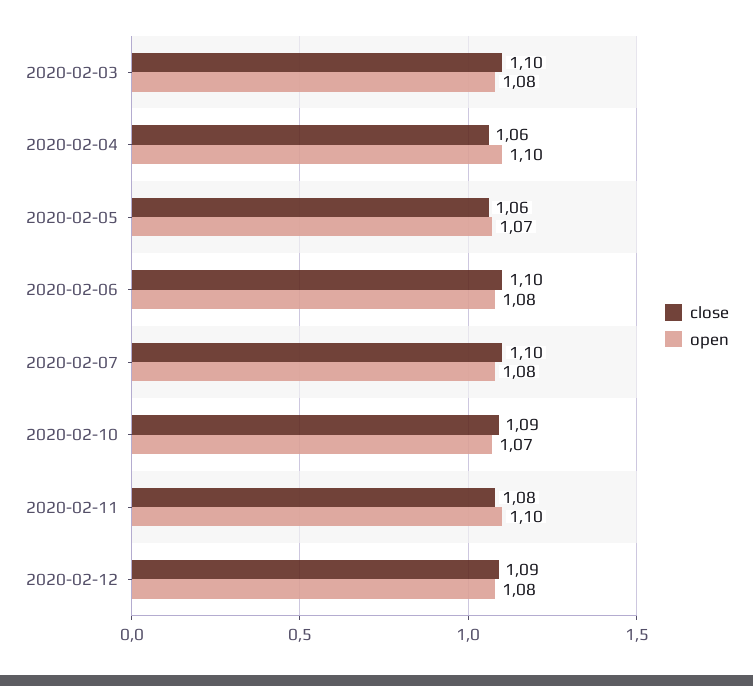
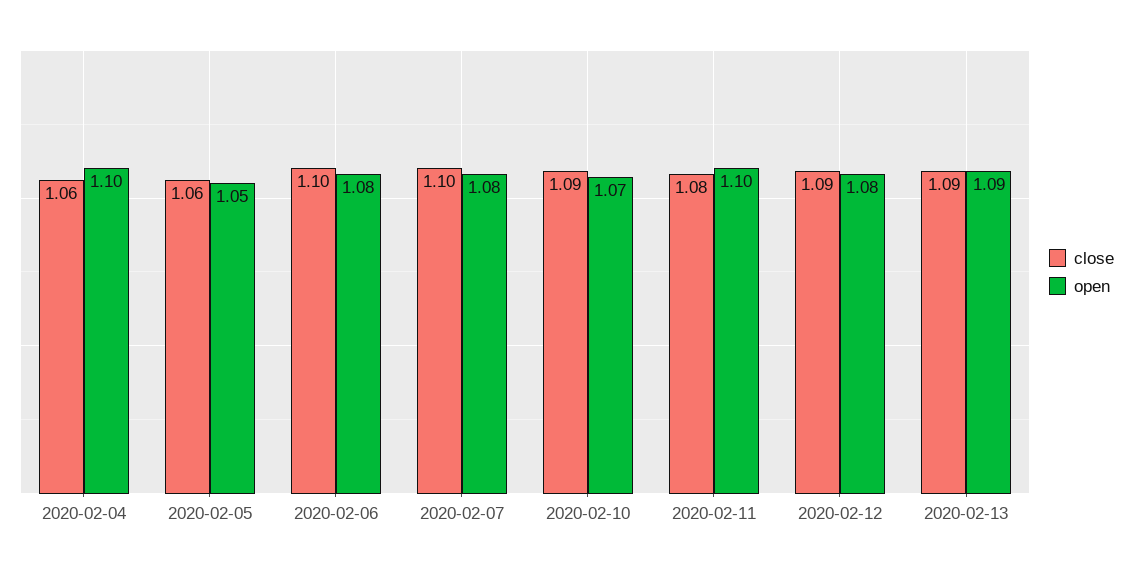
close, 2020-02-03: 1.1 -> none
open, 2020-02-03: 1.08 -> none
open, 2020-02-05: 1.07 -> 1.05
close, 2020-02-13: none -> 1.09
open, 2020-02-13: none -> 1.09

